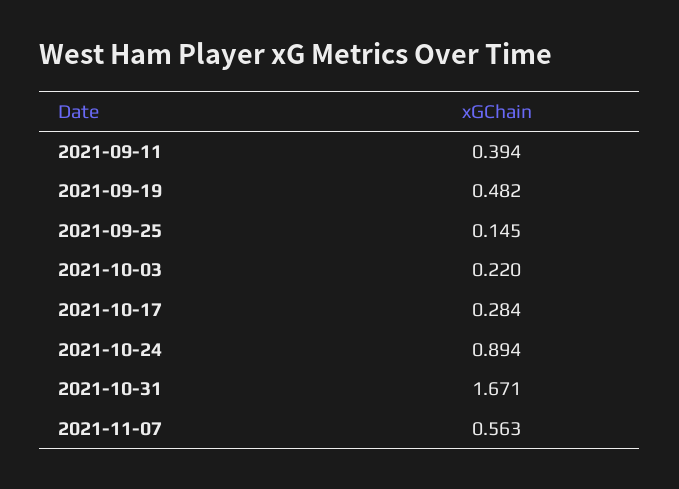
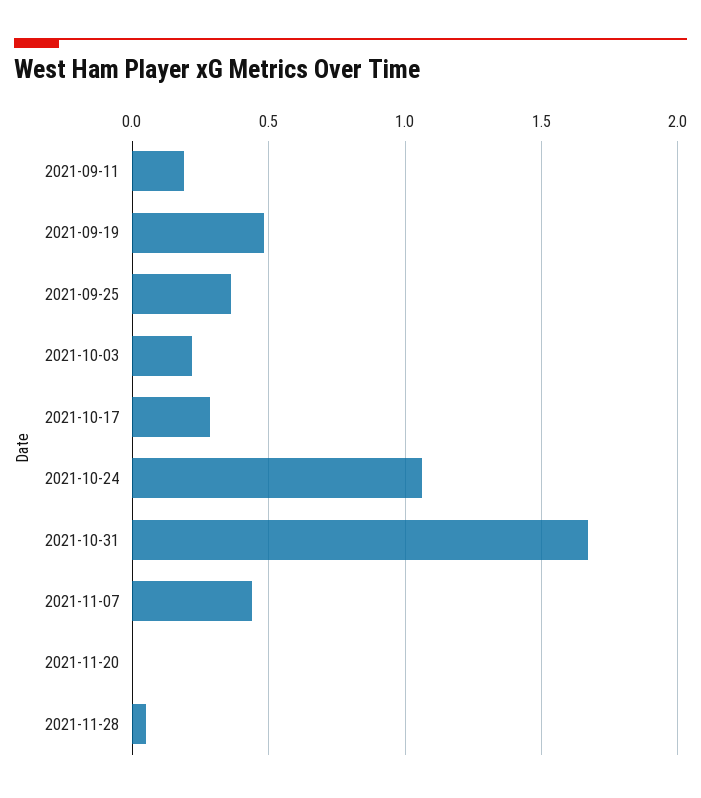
2021-09-11: 0.394 -> 0.2
2021-09-25: 0.145 -> 0.35
2021-10-24: 0.894 -> 1.05
2021-11-07: 0.563 -> 0.45
2021-11-20: none -> 0
2021-11-28: none -> 0.05

